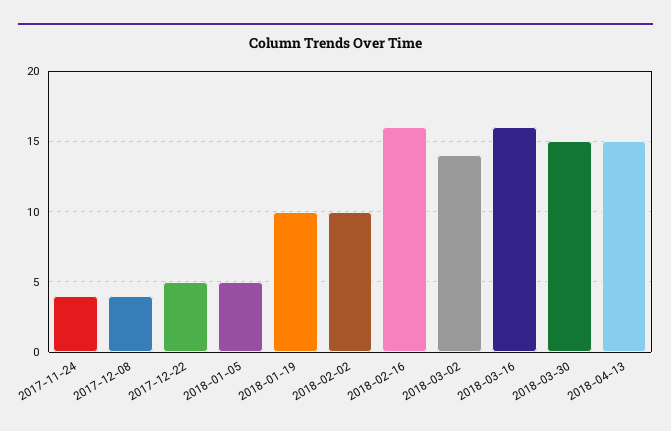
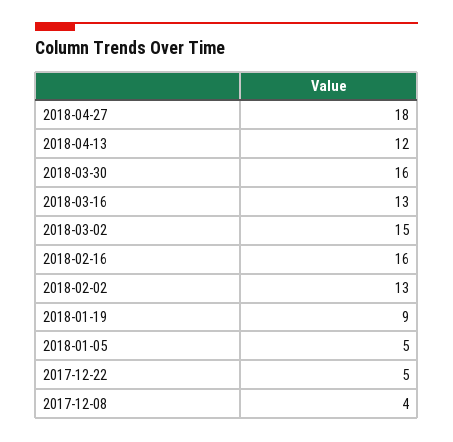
2017-11-24: 4 -> none
2018-01-19: 10 -> 9
2018-02-02: 10 -> 13
2018-03-02: 14 -> 15
2018-03-16: 16 -> 13
2018-03-30: 15 -> 16
2018-04-13: 15 -> 12
2018-04-27: none -> 18

